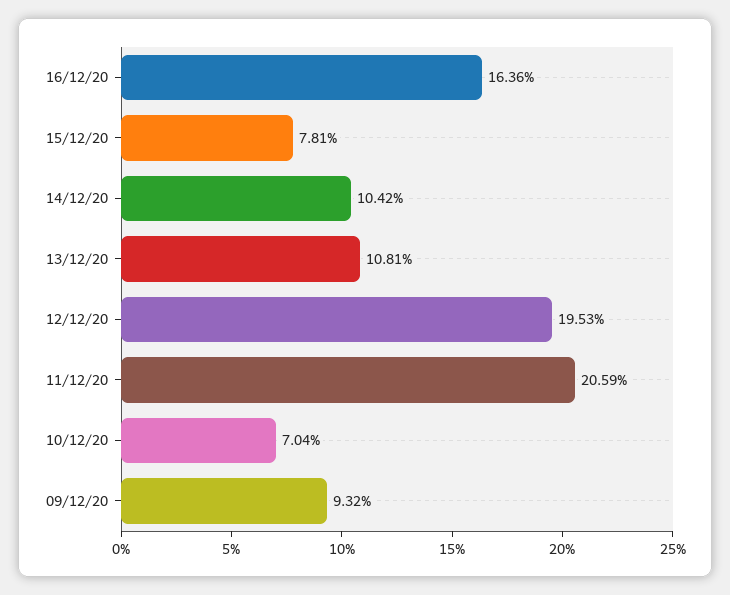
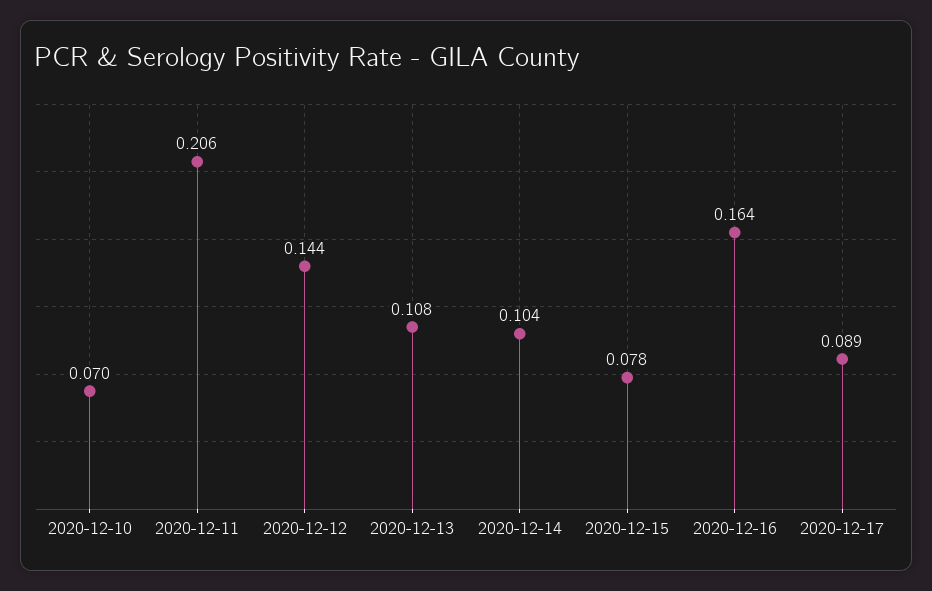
12/12/20: 0.1953 -> 0.144
09/12/20: 0.0932 -> none
2020-12-17: none -> 0.089

